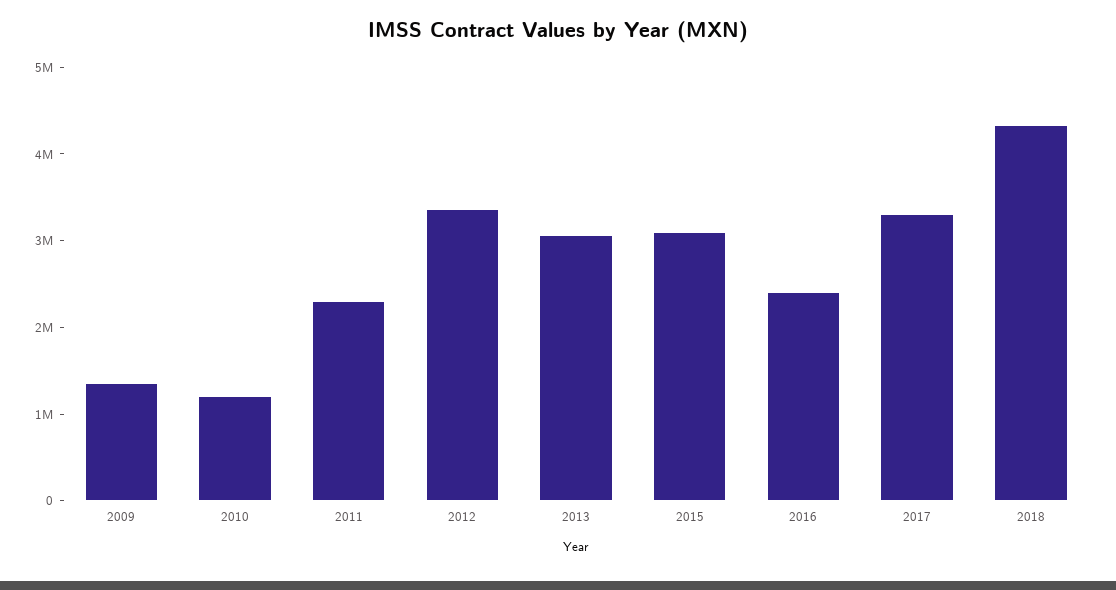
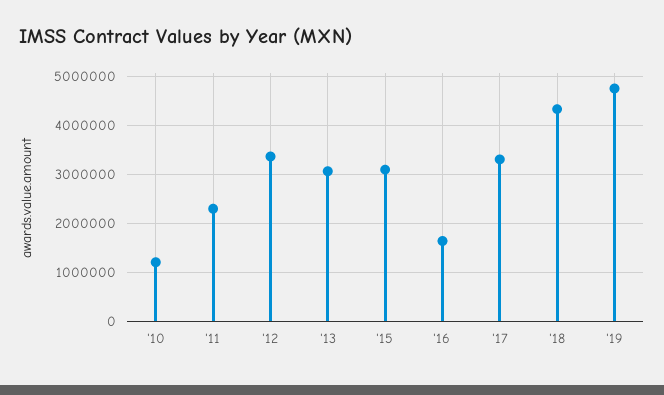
2009: 1400000 -> none
2016: 2400000 -> 1600000
'19: none -> 4800000

